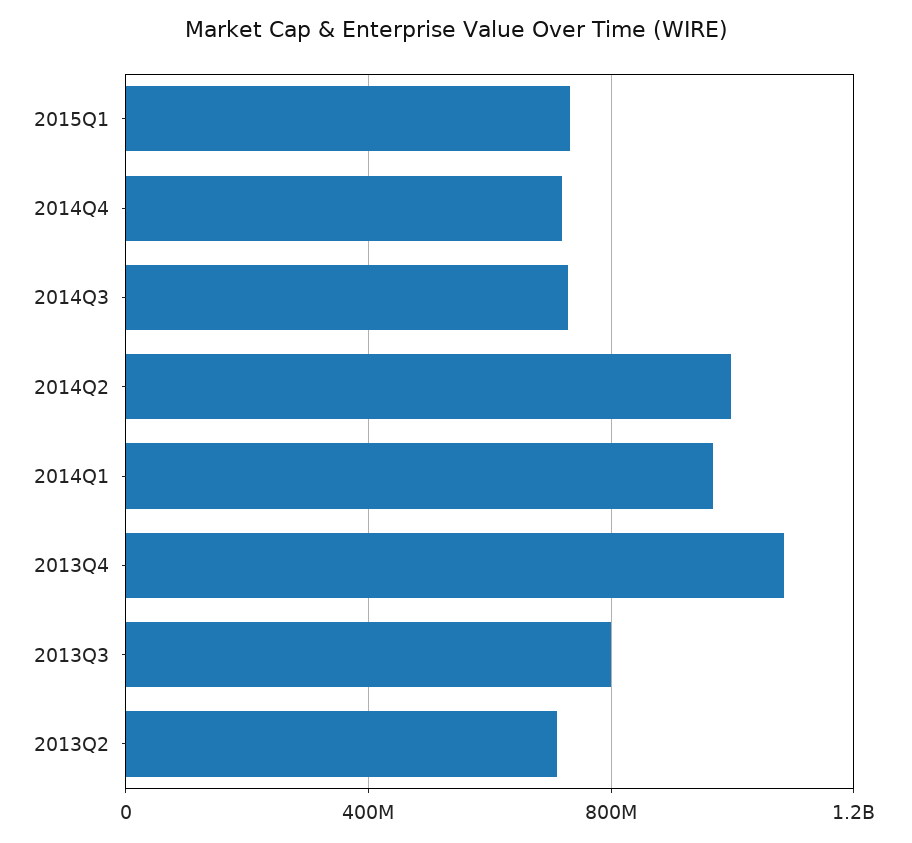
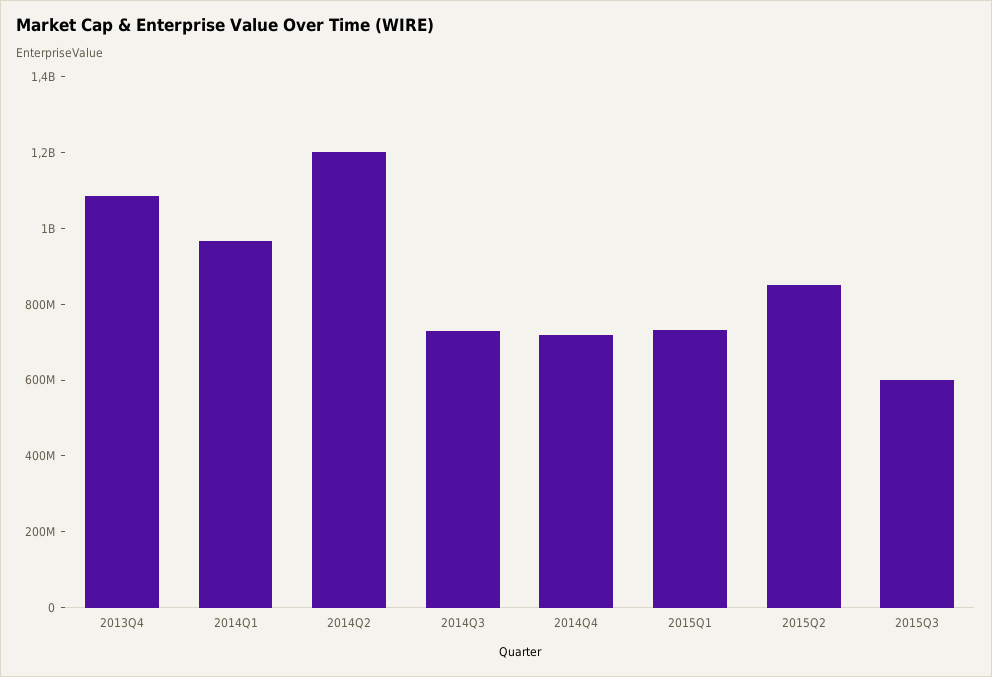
2014Q2: 1000000000 -> 1200000000
2013Q3: 800000000 -> none
2013Q2: 700000000 -> none
2015Q2: none -> 850000000
2015Q3: none -> 600000000

